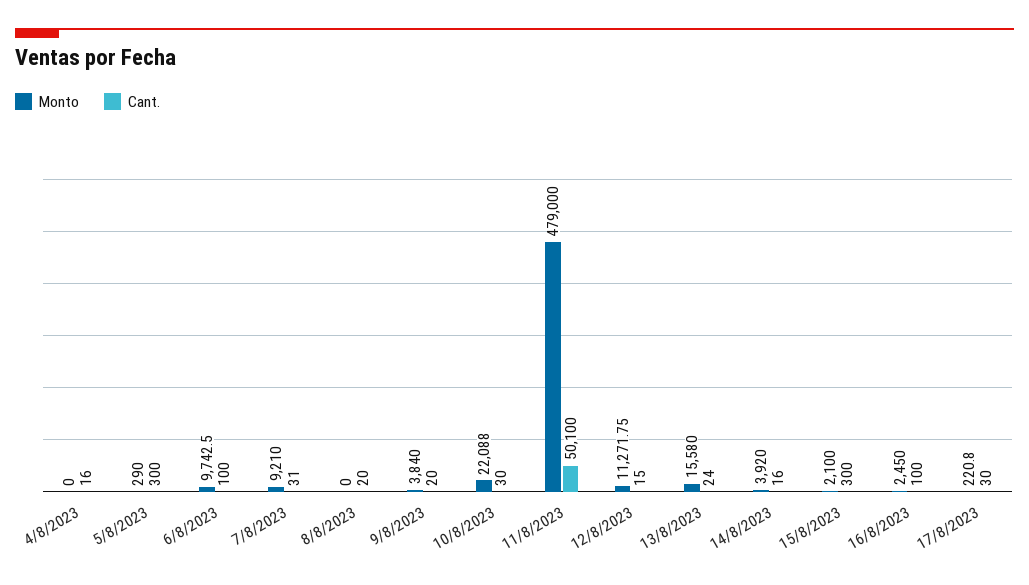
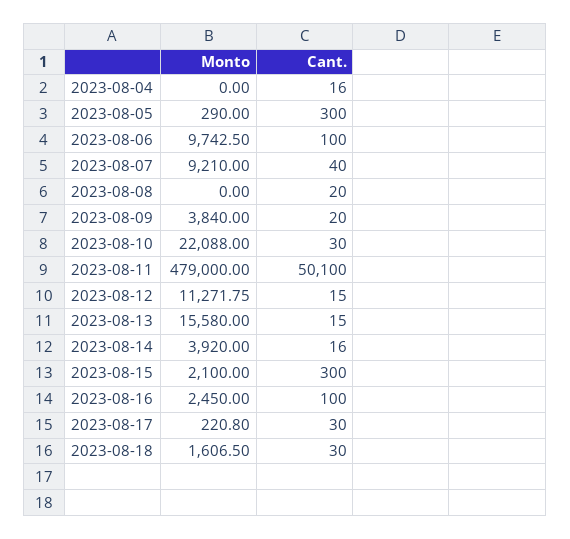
Cant., 7/8/2023: 31 -> 40
Cant., 13/8/2023: 24 -> 15
Monto, 2023-08-18: none -> 1606.5
Cant., 2023-08-18: none -> 30

